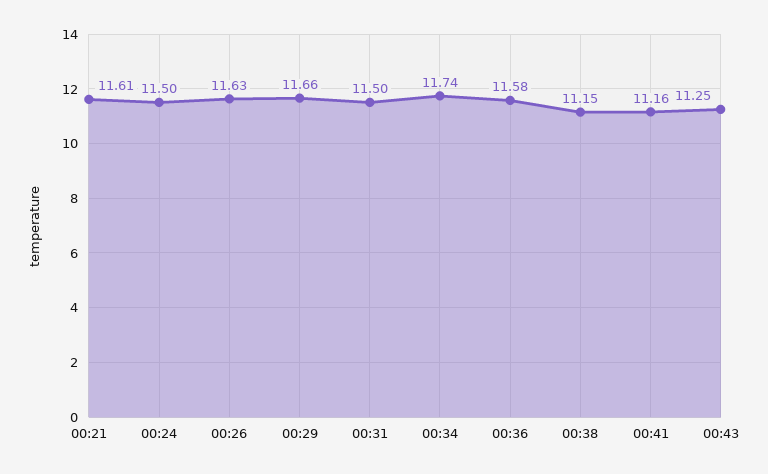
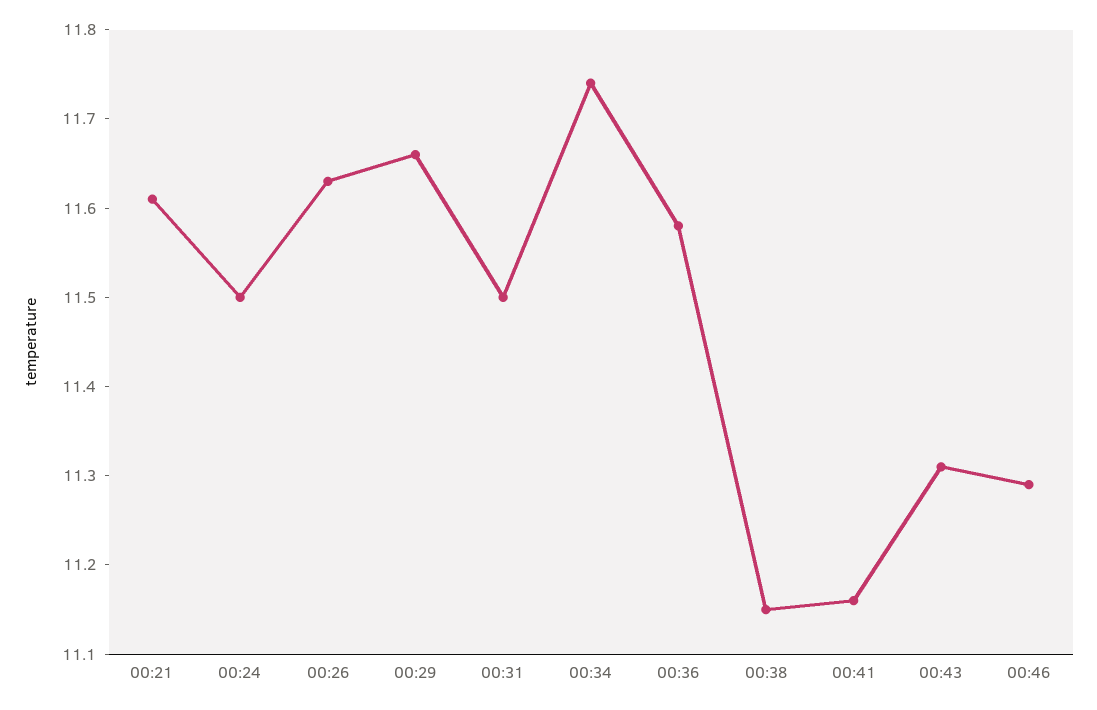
00:43: 11.25 -> 11.31
00:46: none -> 11.29

